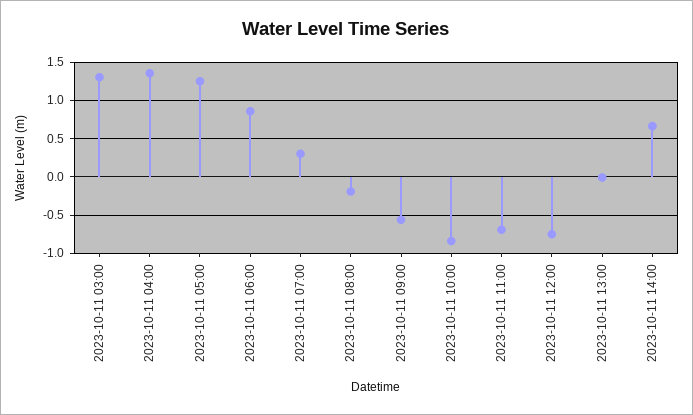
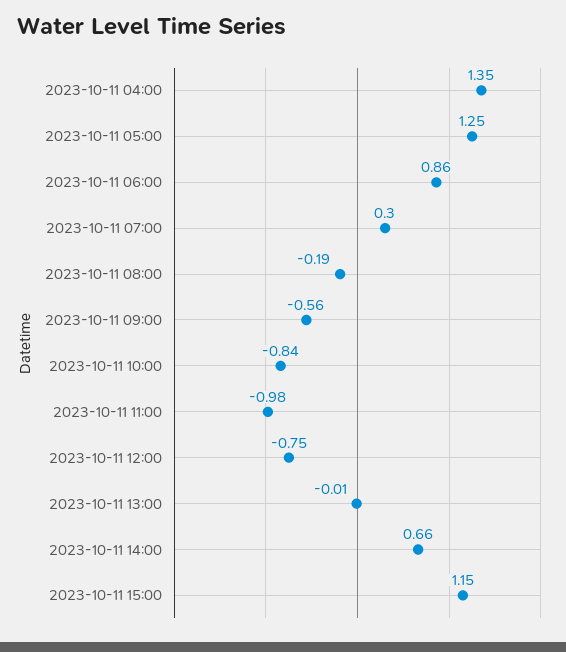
2023-10-11 03:00: 1.3 -> none
2023-10-11 11:00: -0.7 -> -0.98
2023-10-11 15:00: none -> 1.15

